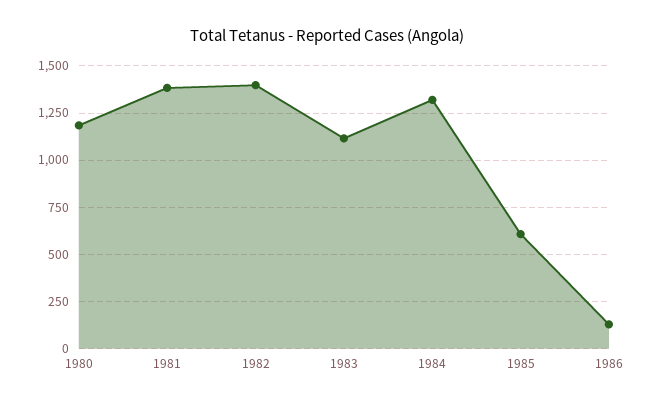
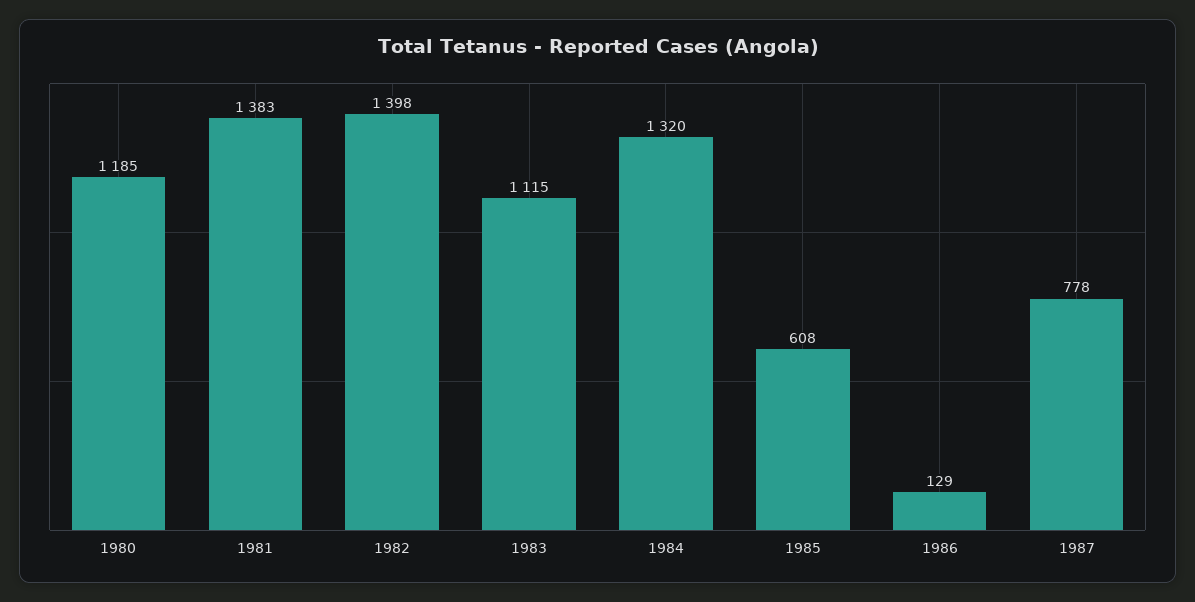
1987: none -> 778

